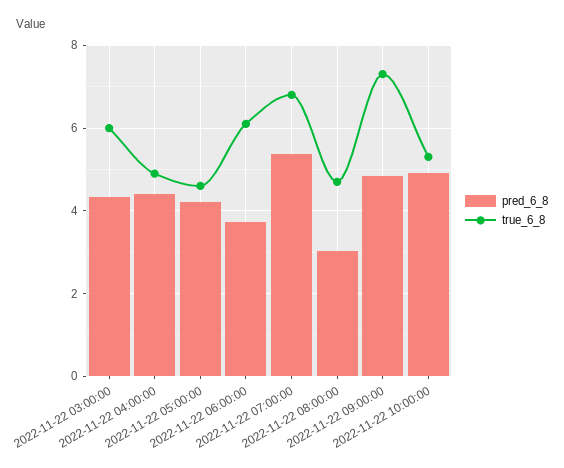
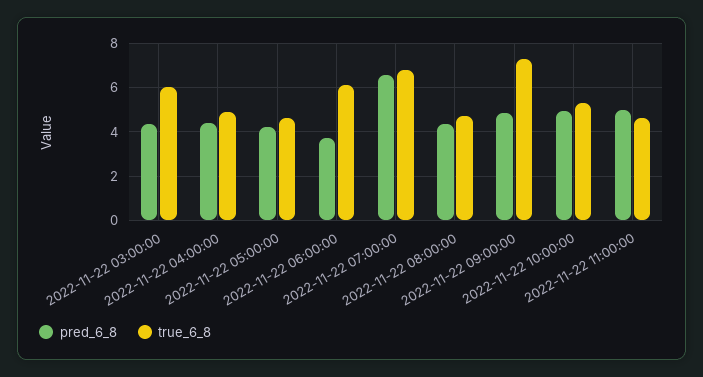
pred_6_8, 2022-11-22 07:00:00: 5.4 -> 6.5
pred_6_8, 2022-11-22 08:00:00: 3 -> 4.5
pred_6_8, 2022-11-22 11:00:00: none -> 5
true_6_8, 2022-11-22 11:00:00: none -> 4.5

